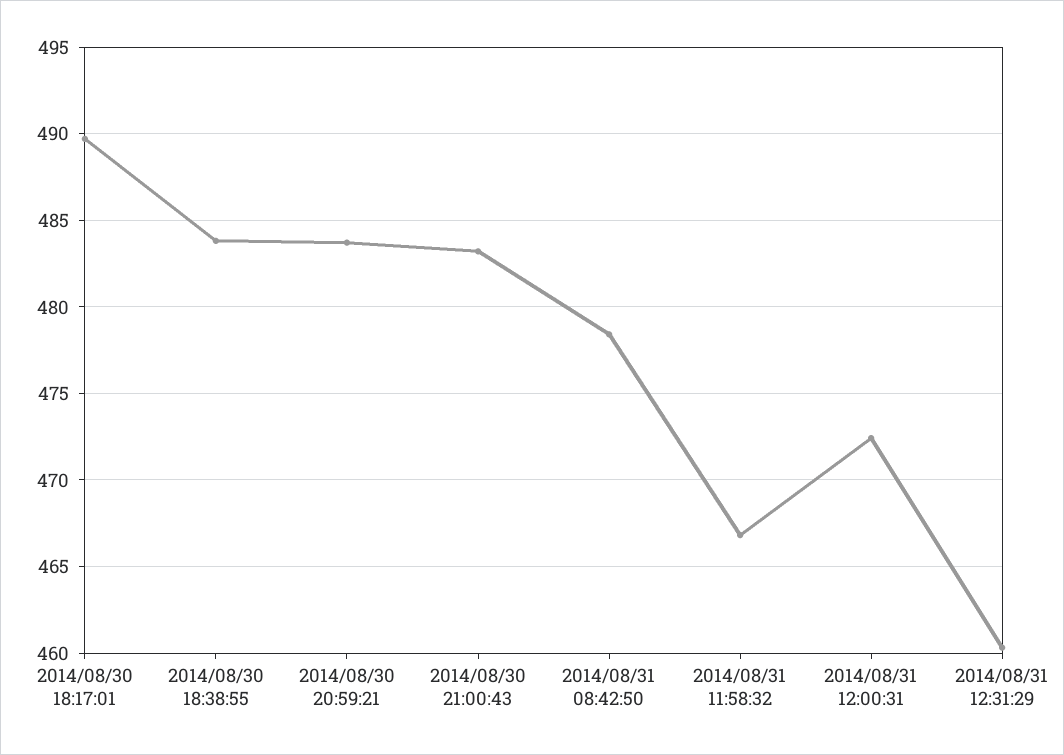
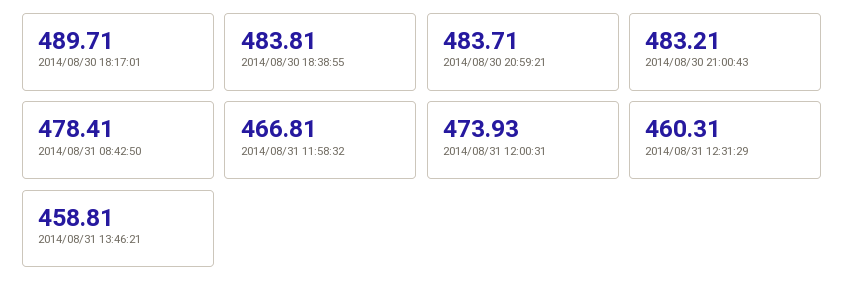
2014/08/31 12:00:31: 472.5 -> 473.93
2014/08/31 13:46:21: none -> 458.81

